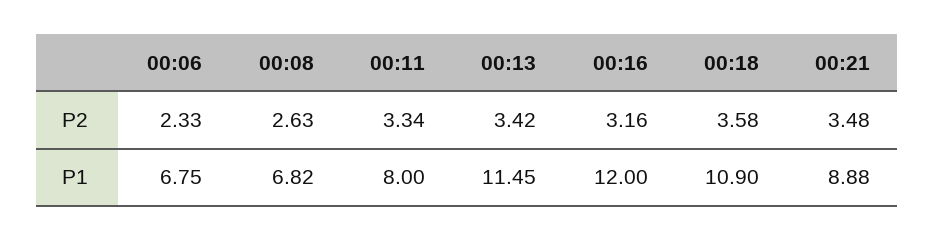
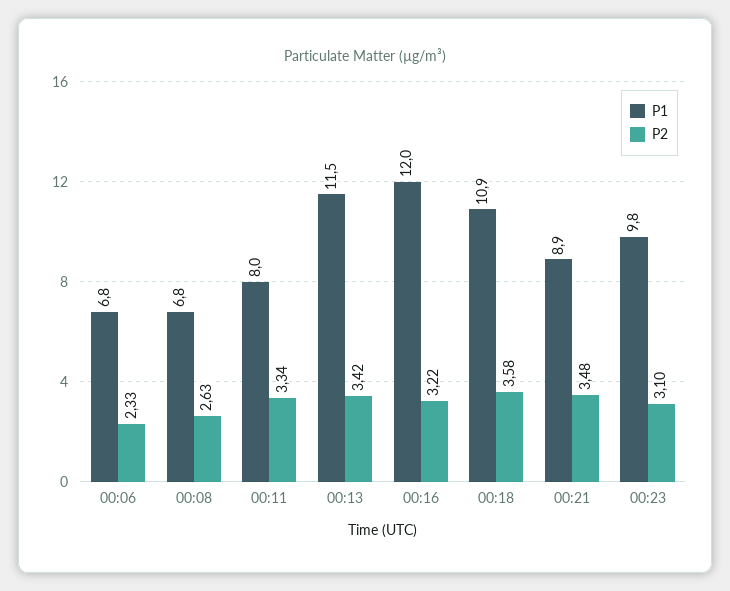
P2, 00:16: 3.16 -> 3.22
P1, 00:23: none -> 9.8
P2, 00:23: none -> 3.1

